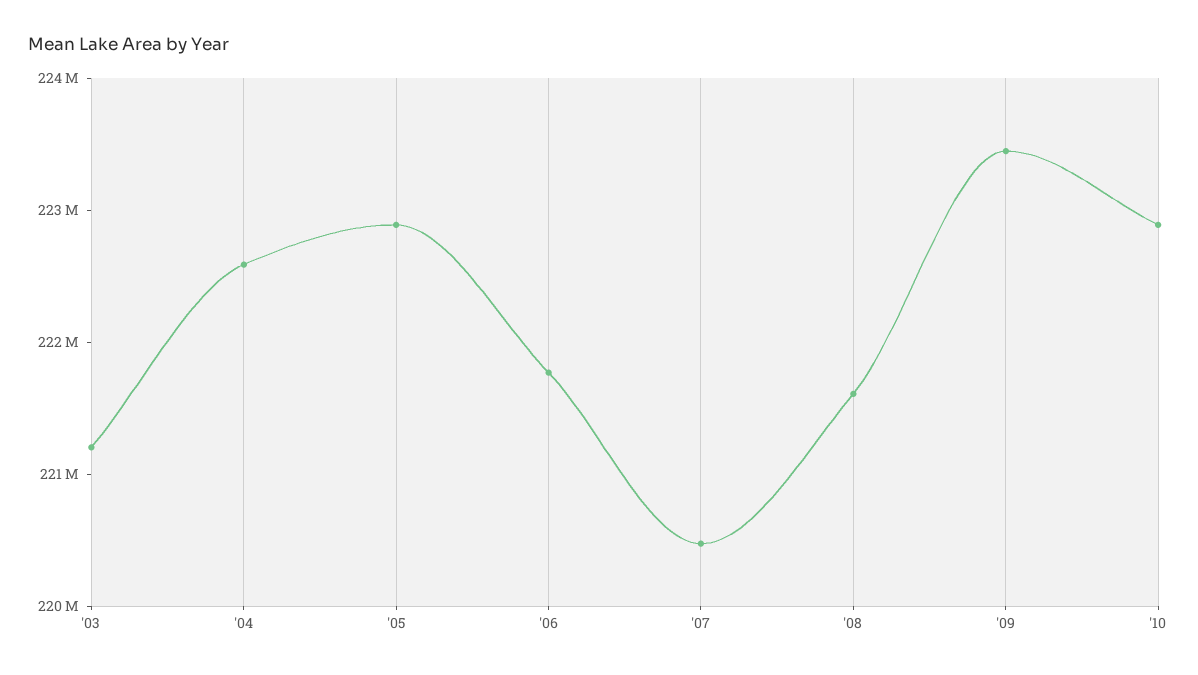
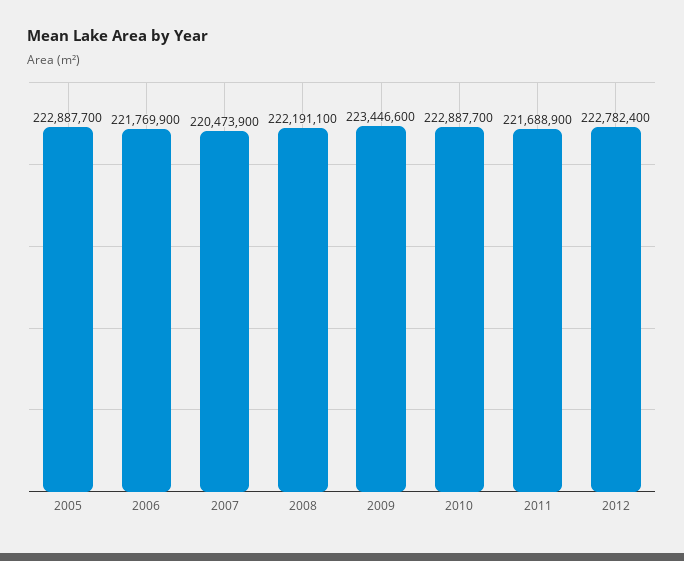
'03: 221200000 -> none
'04: 222600000 -> none
'08: 221600000 -> 222191100
2011: none -> 221688900
2012: none -> 222782400

